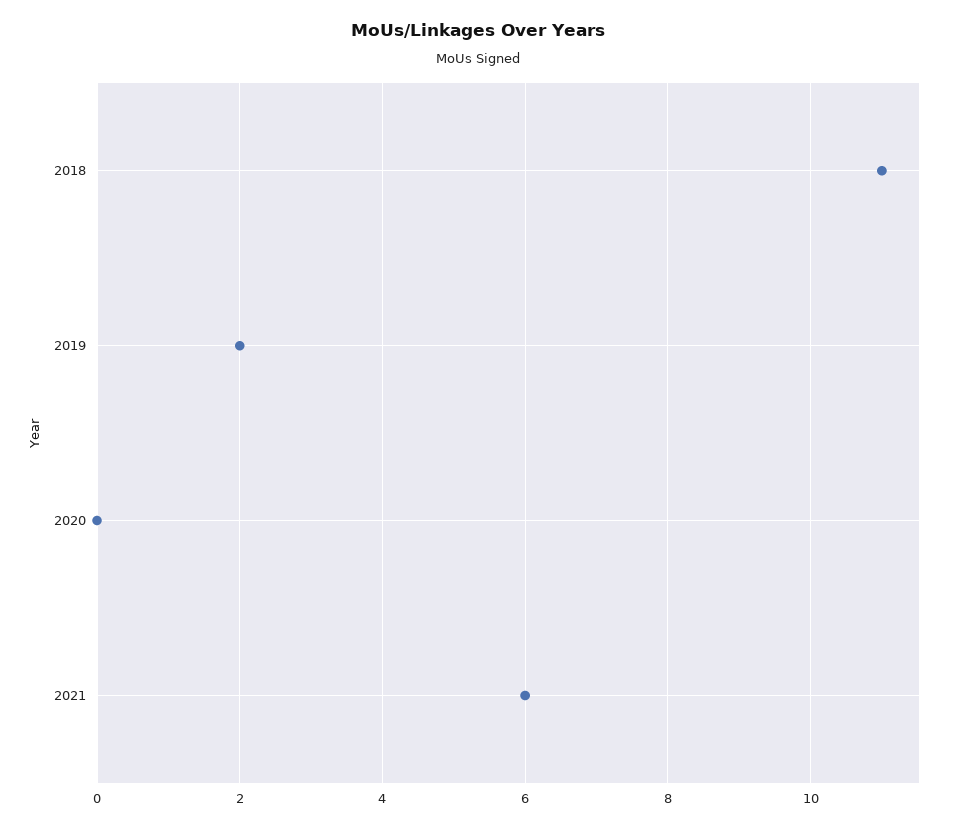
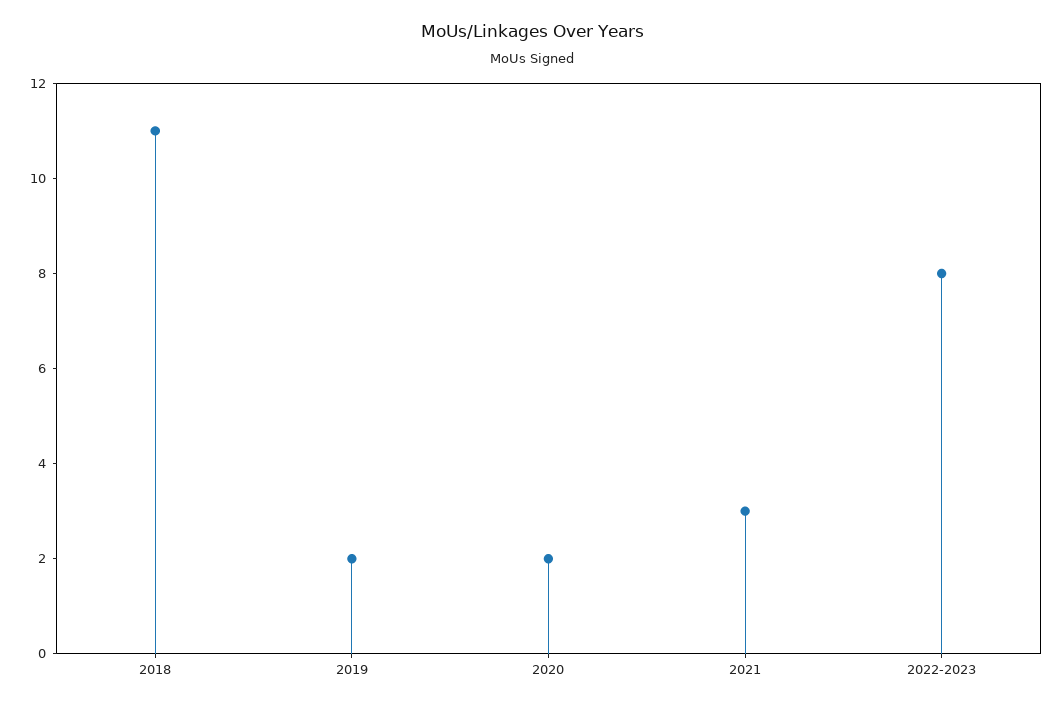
2020: 0 -> 2
2021: 6 -> 3
2022-2023: none -> 8

